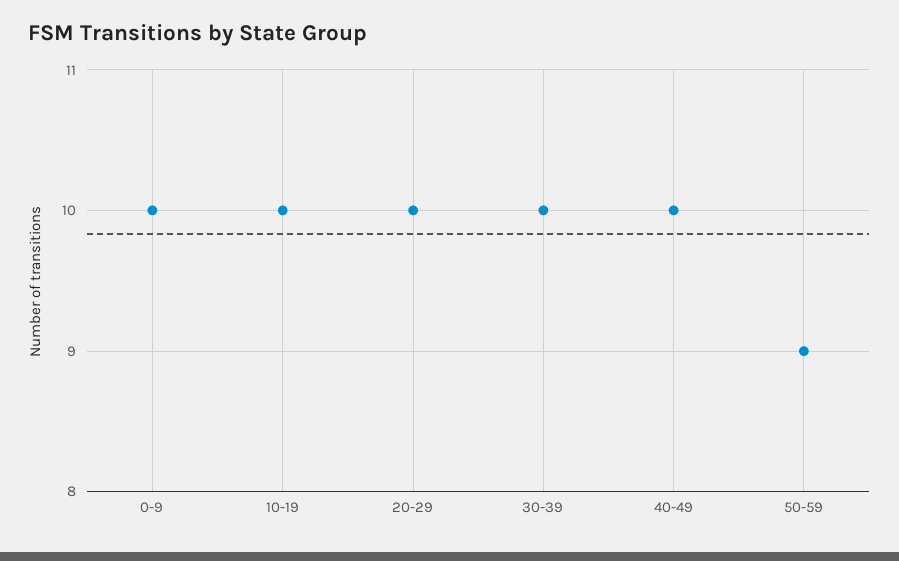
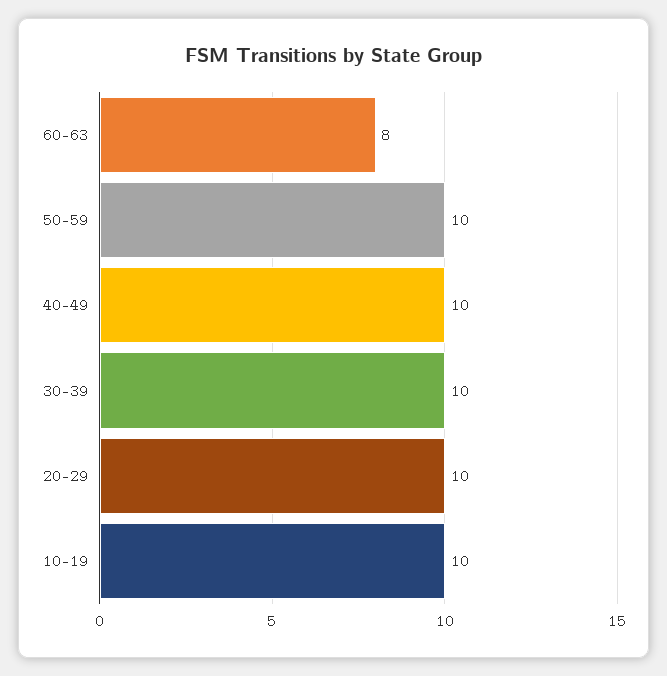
0-9: 10 -> none
50-59: 9 -> 10
60-63: none -> 8

